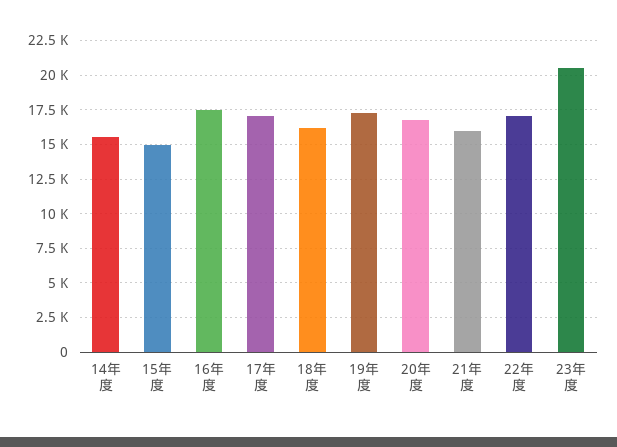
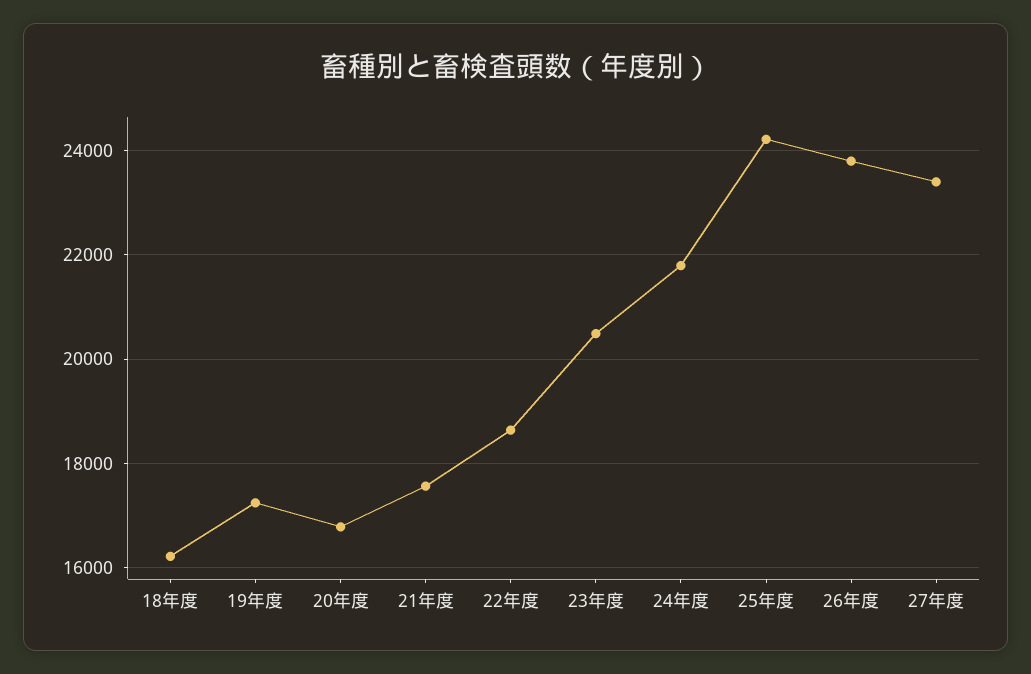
14年度: 15500 -> none
15年度: 15000 -> none
16年度: 17500 -> none
17年度: 17000 -> none
21年度: 16000 -> 17600
22年度: 17000 -> 18600
24年度: none -> 21800
25年度: none -> 24200
26年度: none -> 23800
27年度: none -> 23400

